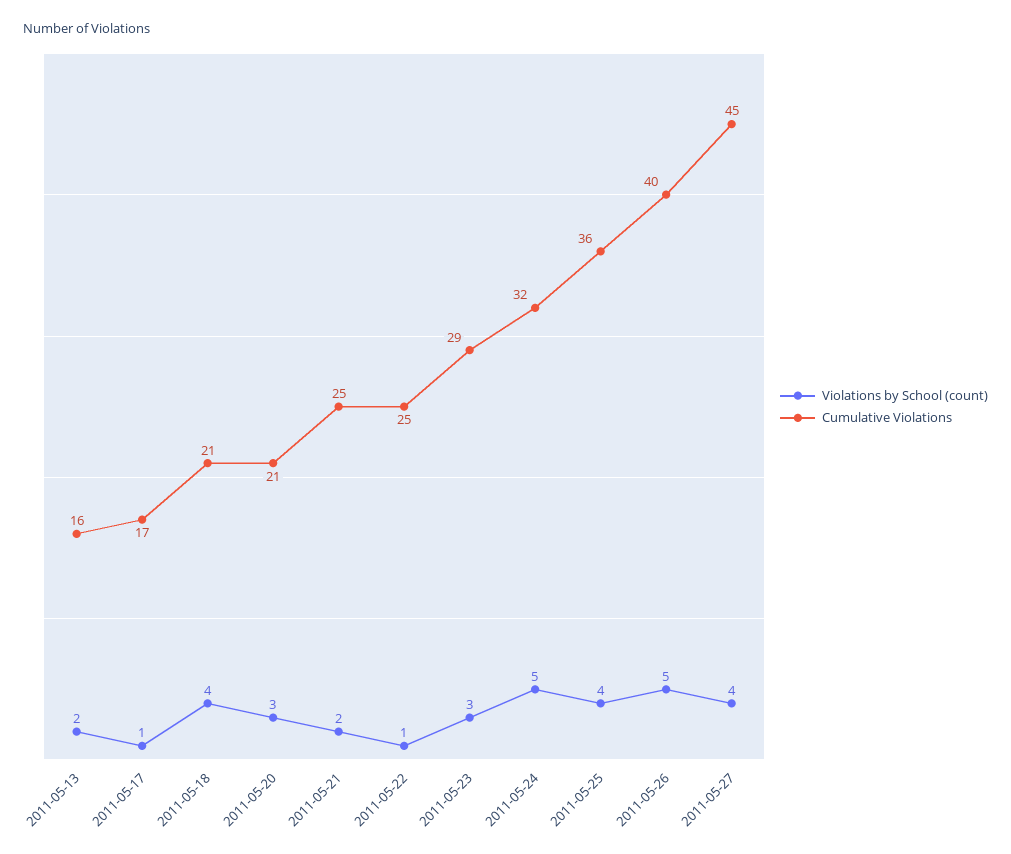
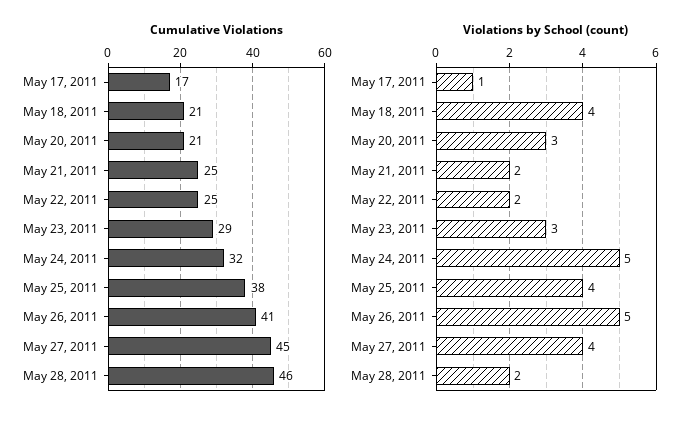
Violations by School (count), 2011-05-13: 2 -> none
Cumulative Violations, 2011-05-13: 16 -> none
Violations by School (count), 2011-05-22: 1 -> 2
Cumulative Violations, 2011-05-25: 36 -> 38
Cumulative Violations, 2011-05-26: 40 -> 41
Cumulative Violations, May 28, 2011: none -> 46
Violations by School (count), May 28, 2011: none -> 2

